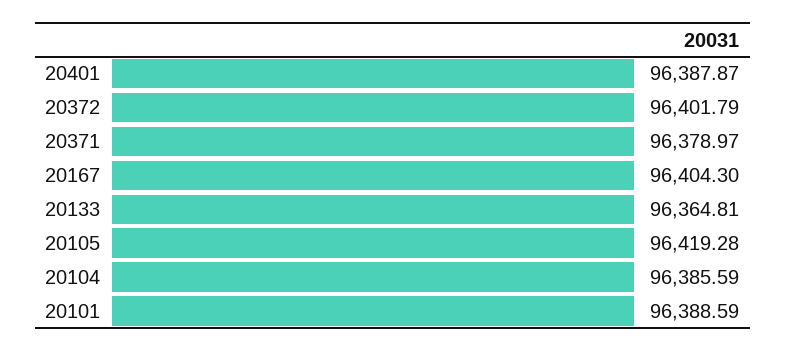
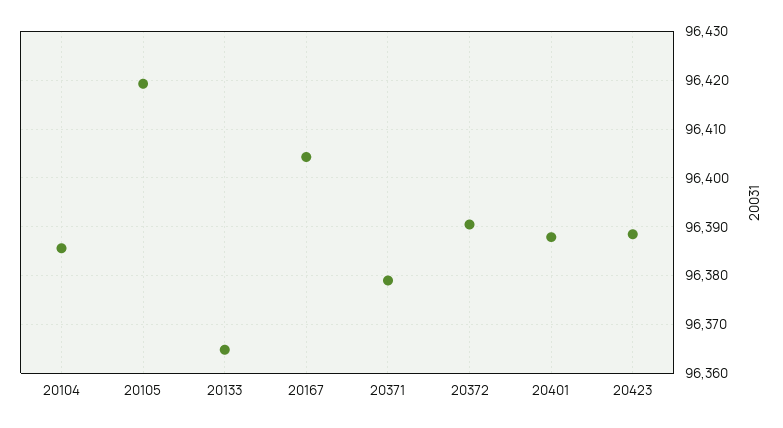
20372: 96401.79 -> 96390
20101: 96388.59 -> none
20423: none -> 96388

